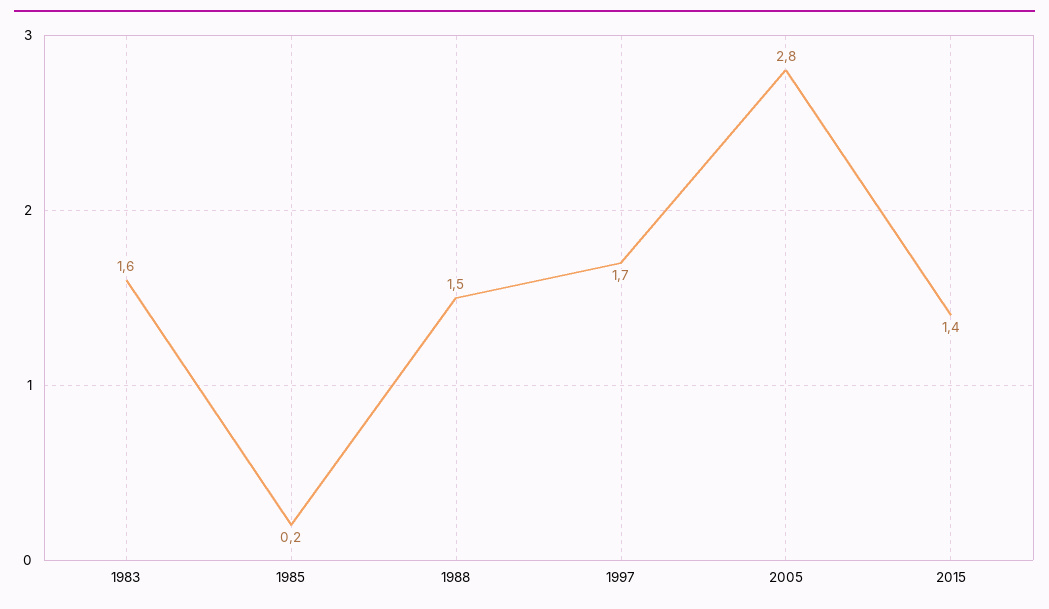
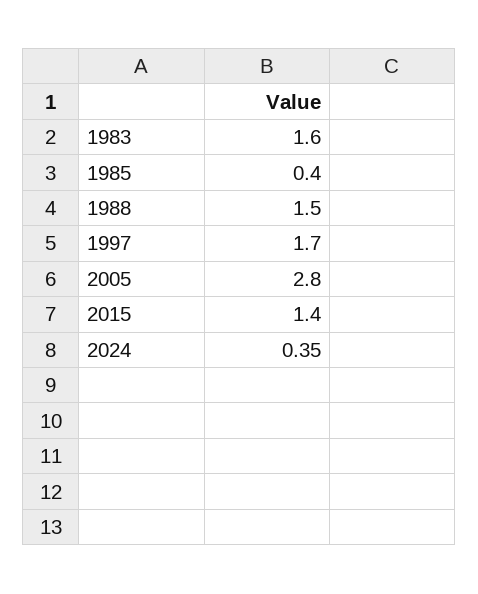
1985: 0.2 -> 0.4
2024: none -> 0.35

